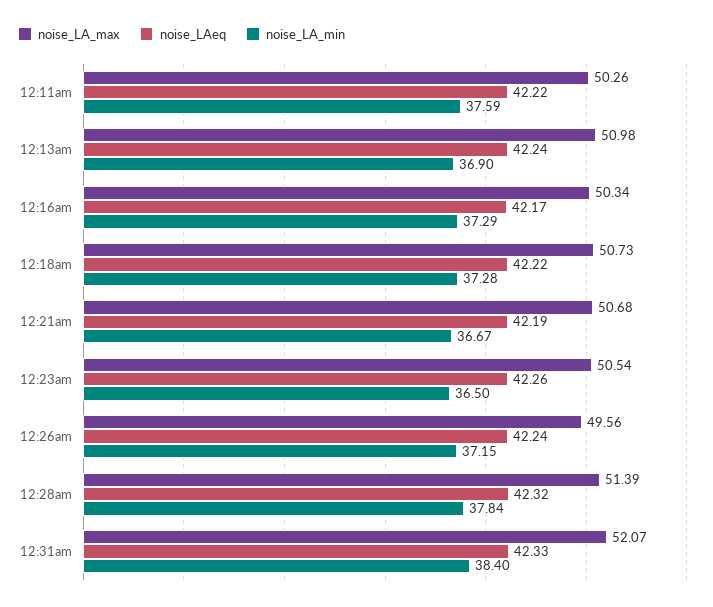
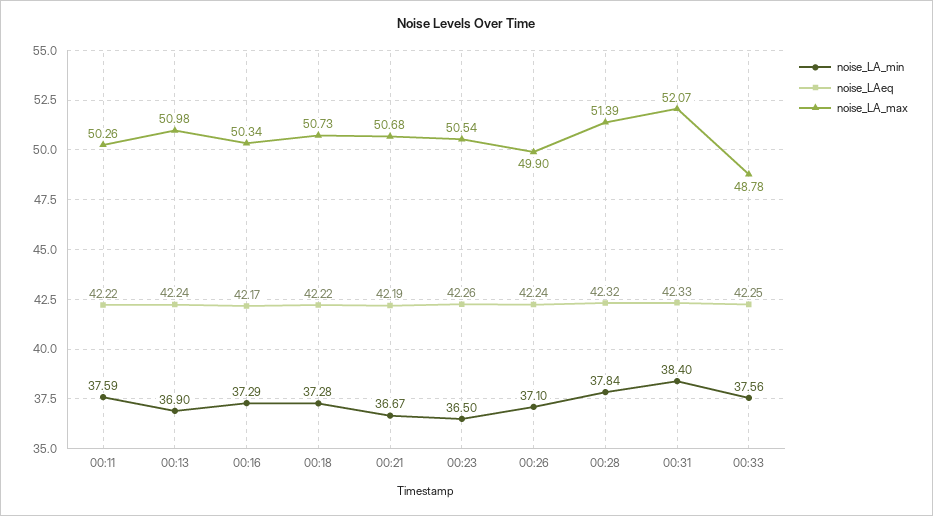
noise_LA_max, 12:26am: 49.56 -> 49.9
noise_LA_min, 12:26am: 37.15 -> 37.1
noise_LA_min, 00:33: none -> 37.56
noise_LAeq, 00:33: none -> 42.25
noise_LA_max, 00:33: none -> 48.78

